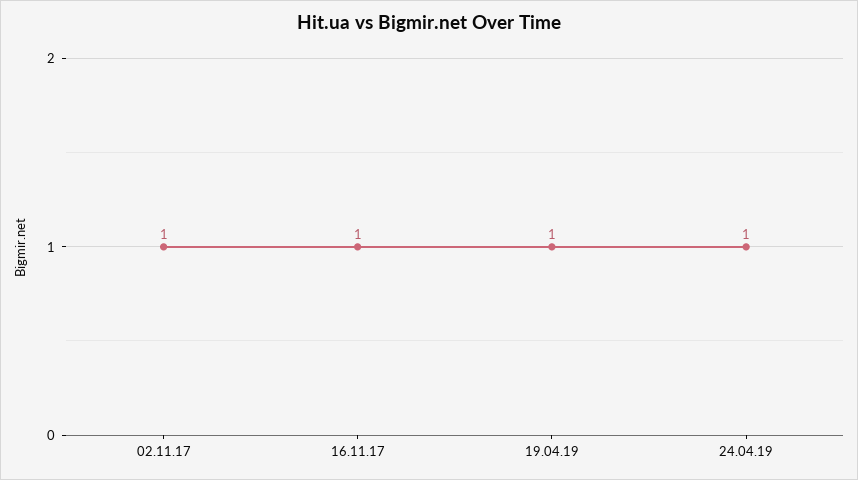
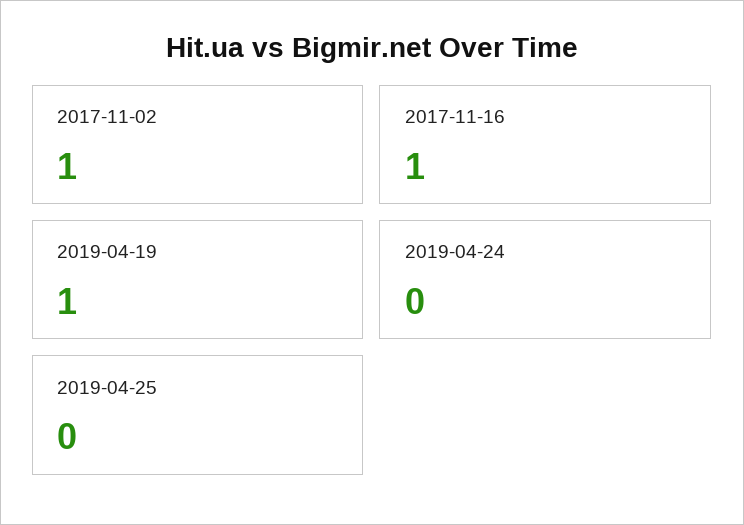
24.04.19: 1 -> 0
2019-04-25: none -> 0

